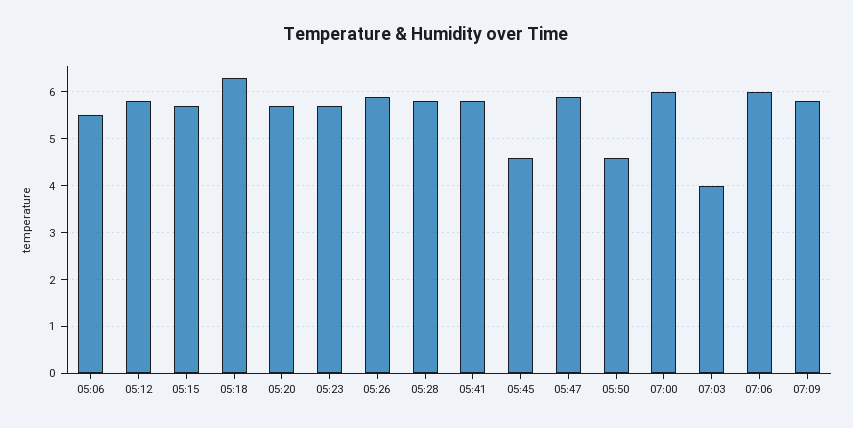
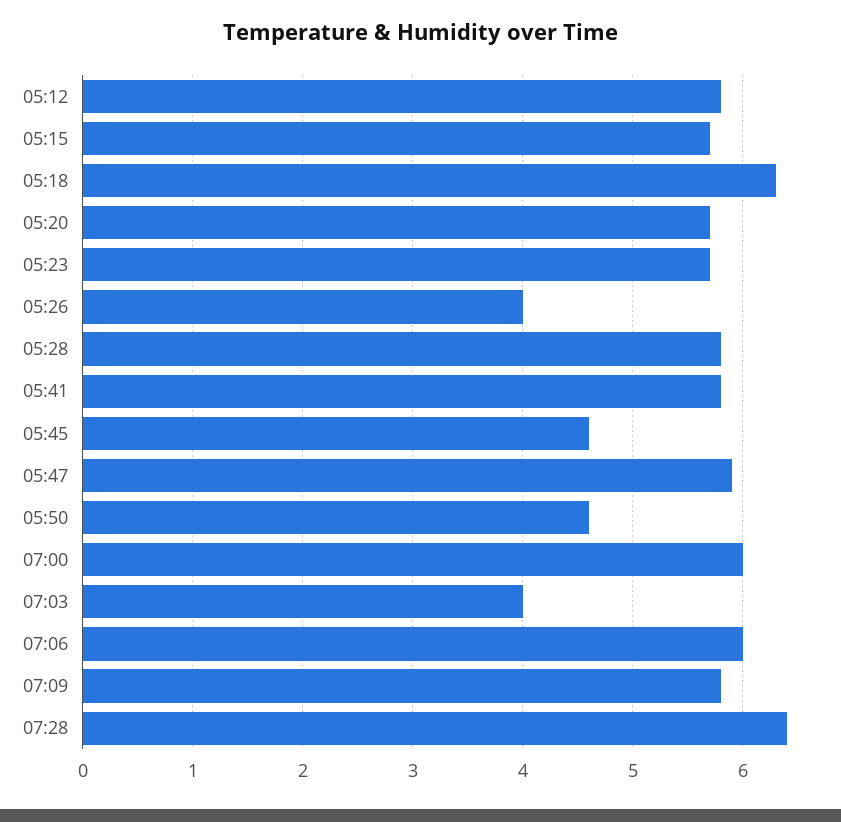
05:06: 5.5 -> none
05:26: 6 -> 4
07:28: none -> 6.4

